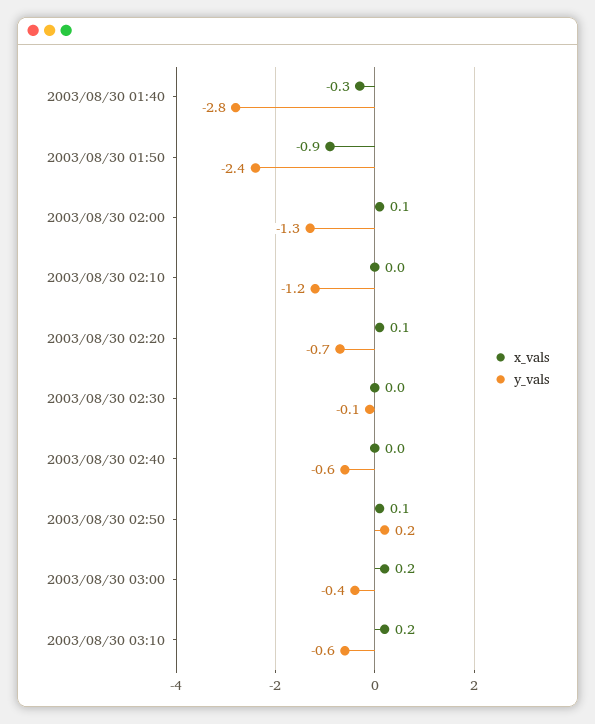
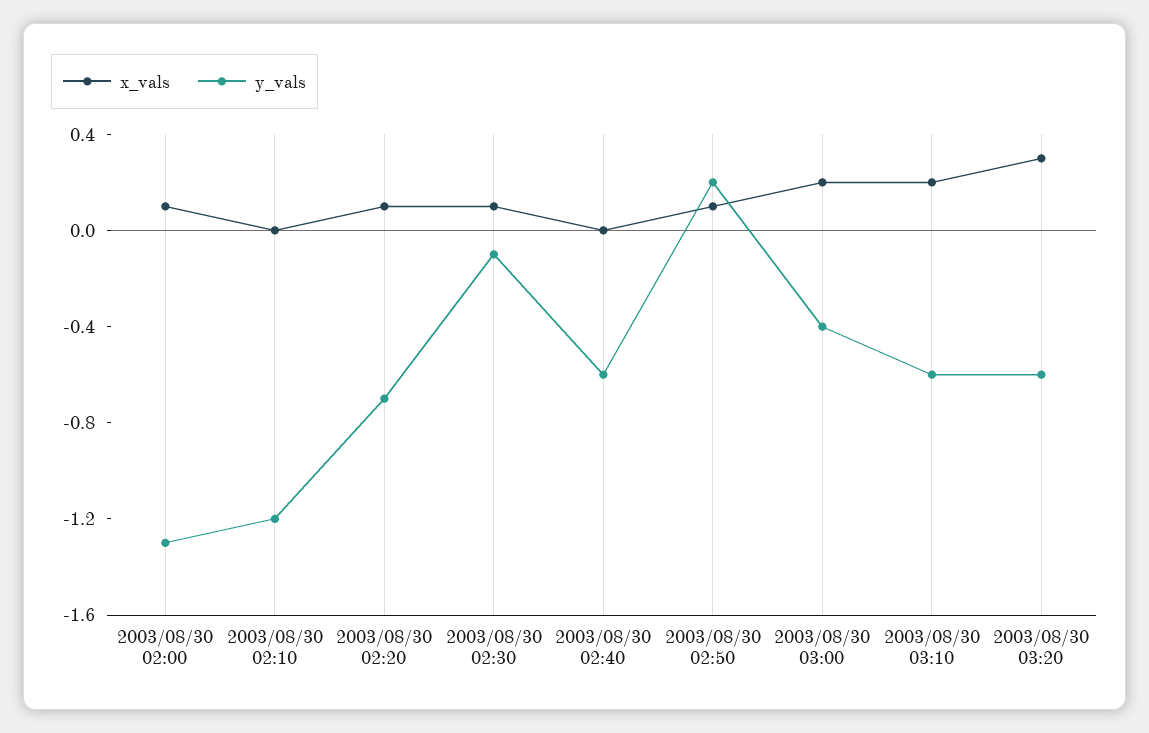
x_vals, 2003/08/30 01:40: -0.3 -> none
y_vals, 2003/08/30 01:40: -2.8 -> none
x_vals, 2003/08/30 01:50: -0.9 -> none
y_vals, 2003/08/30 01:50: -2.4 -> none
x_vals, 2003/08/30 02:30: 0 -> 0.1
x_vals, 2003/08/30 03:20: none -> 0.3
y_vals, 2003/08/30 03:20: none -> -0.6

